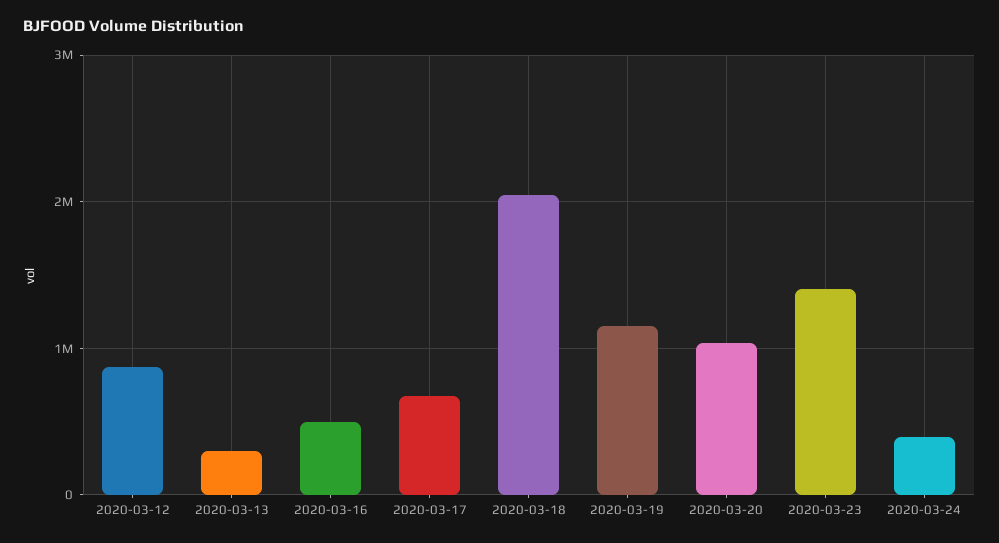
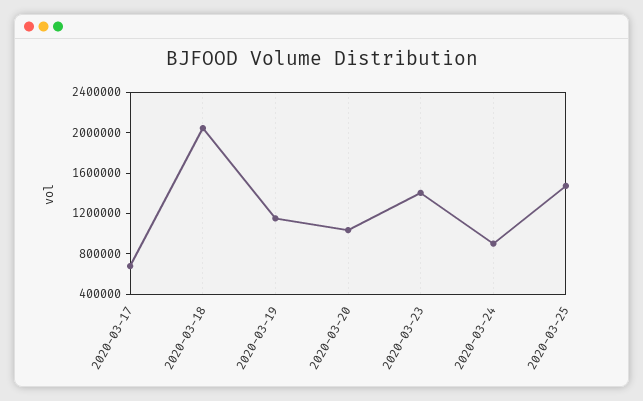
2020-03-12: 900000 -> none
2020-03-13: 300000 -> none
2020-03-16: 500000 -> none
2020-03-24: 400000 -> 900000
2020-03-25: none -> 1500000

